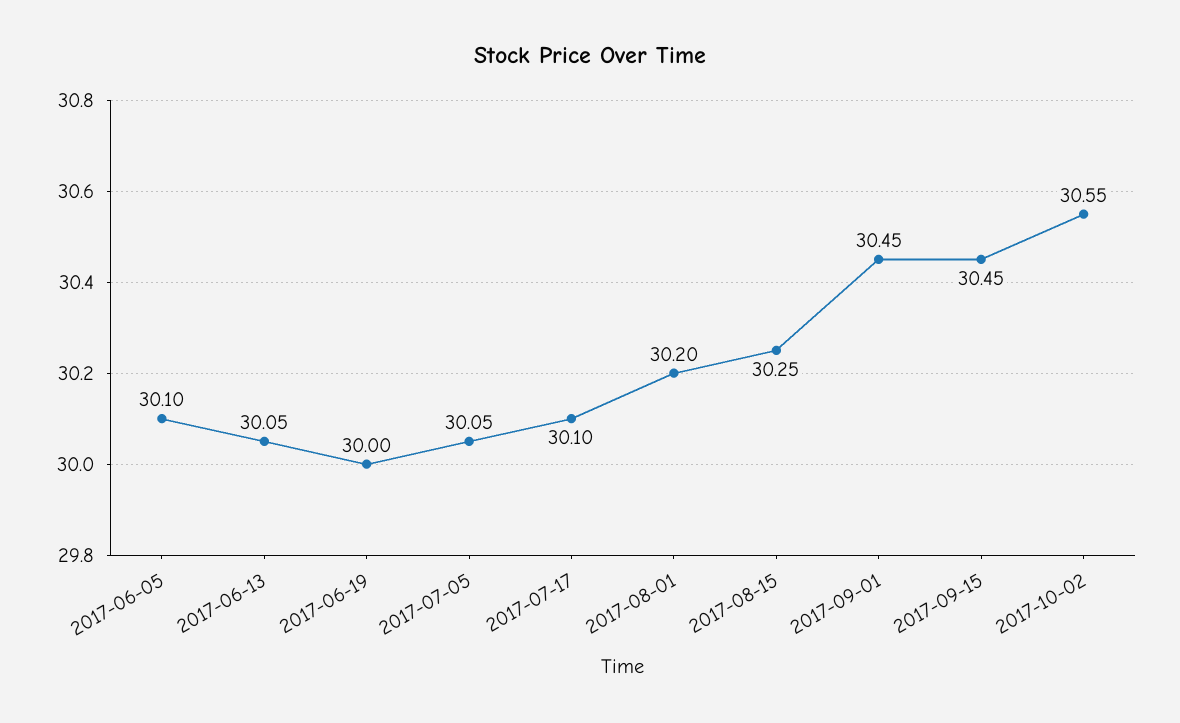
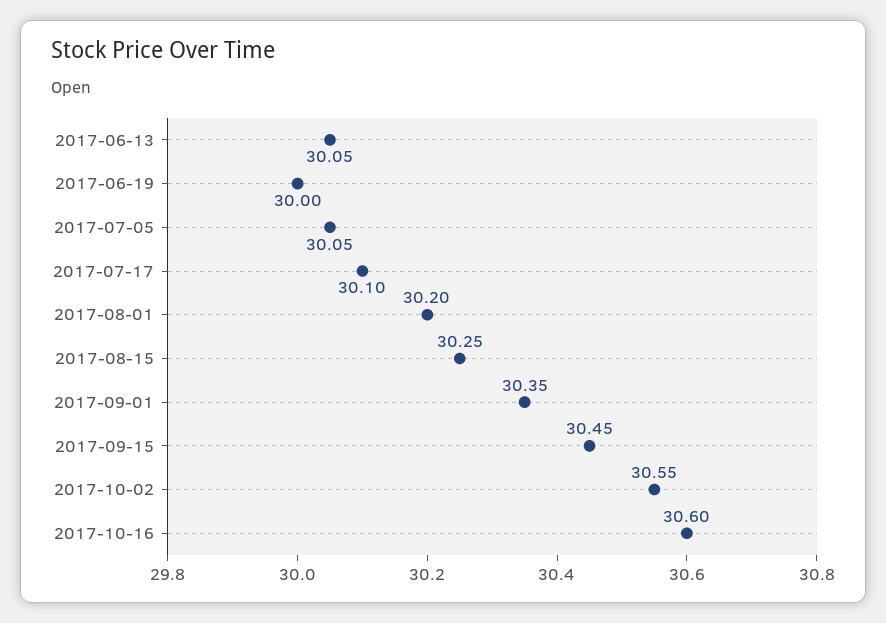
2017-06-05: 30.1 -> none
2017-09-01: 30.45 -> 30.35
2017-10-16: none -> 30.6

